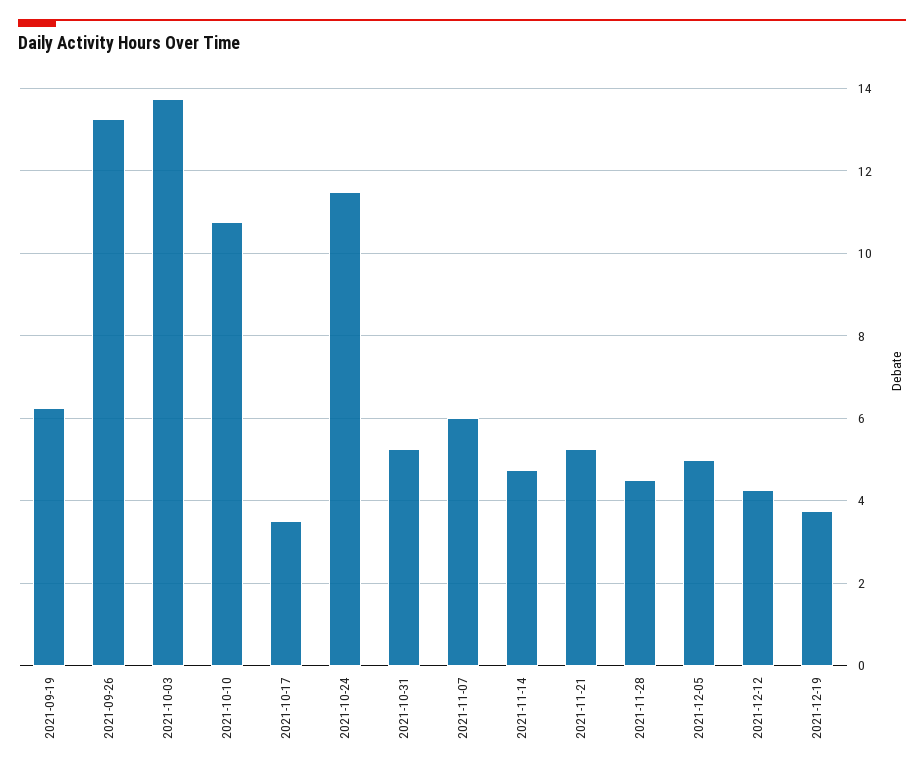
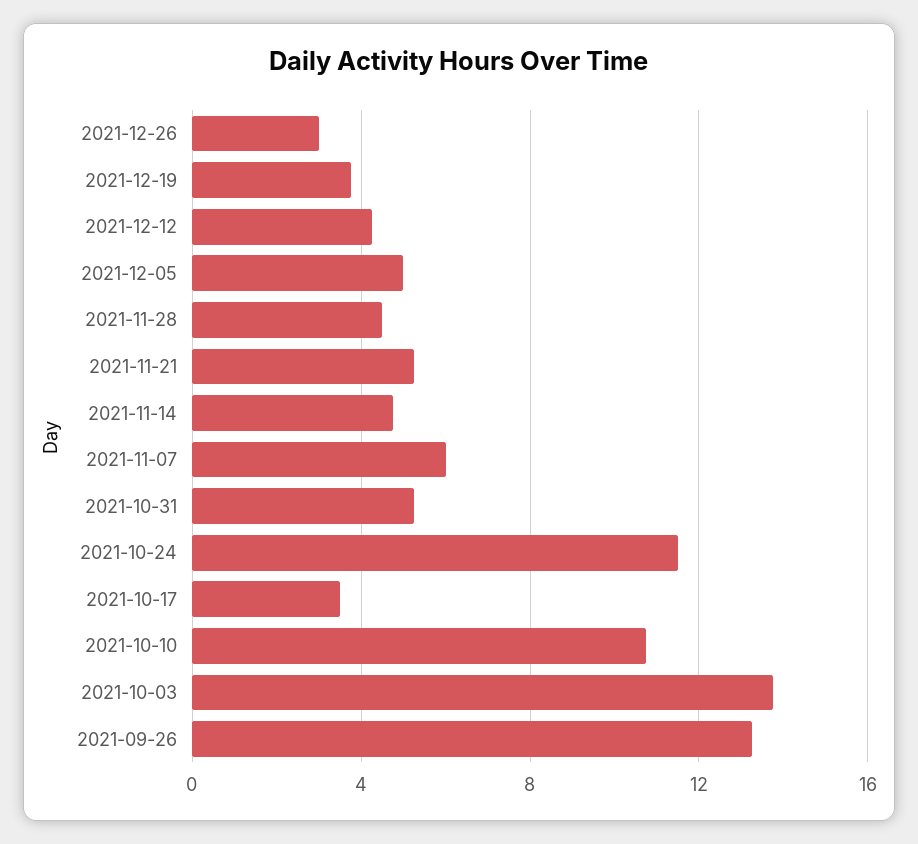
2021-09-19: 6.2 -> none
2021-12-26: none -> 3

